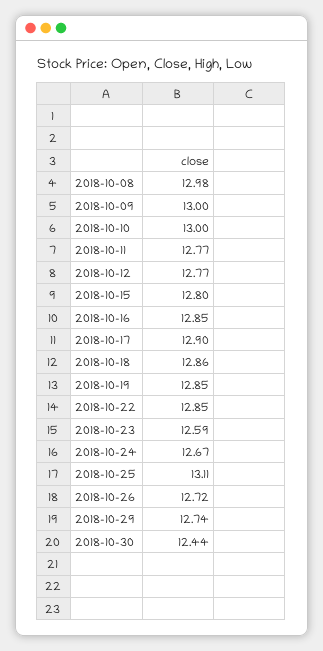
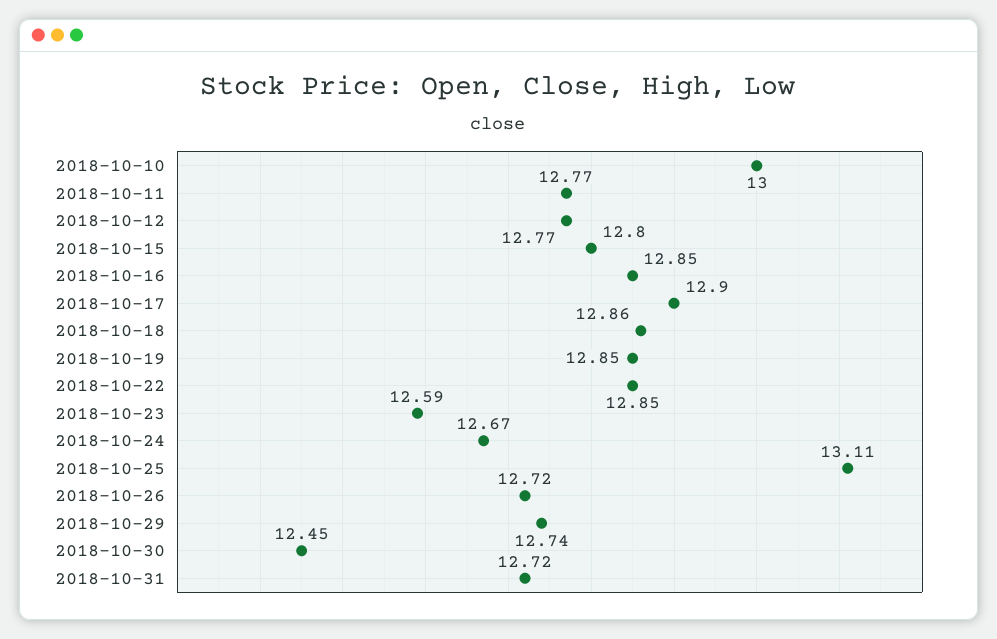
2018-10-08: 12.98 -> none
2018-10-09: 13 -> none
2018-10-30: 12.44 -> 12.45
2018-10-31: none -> 12.72

